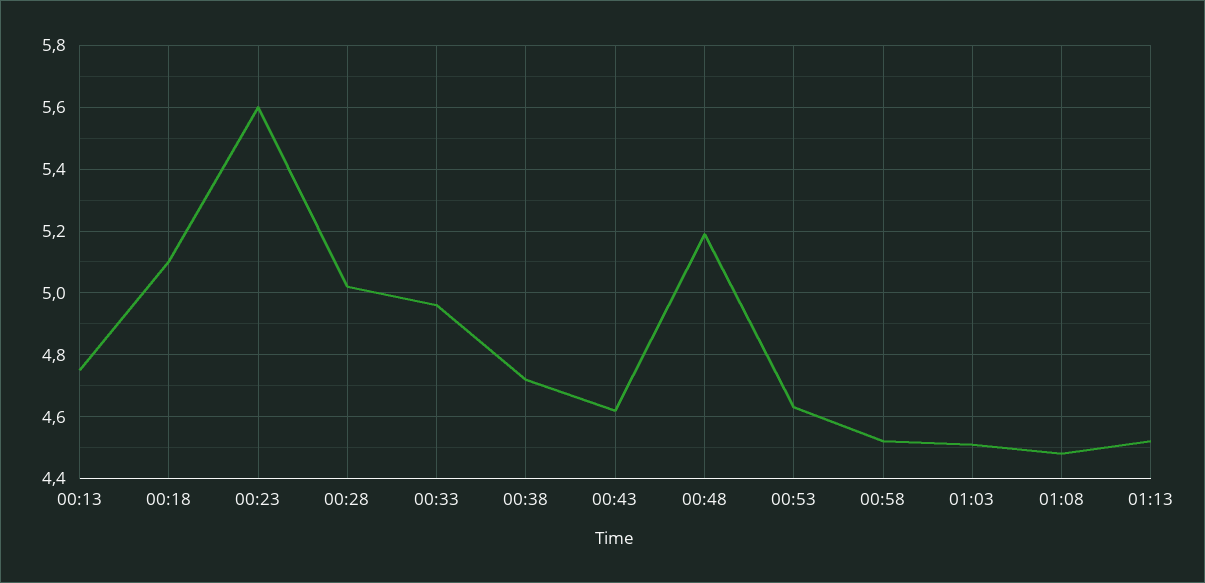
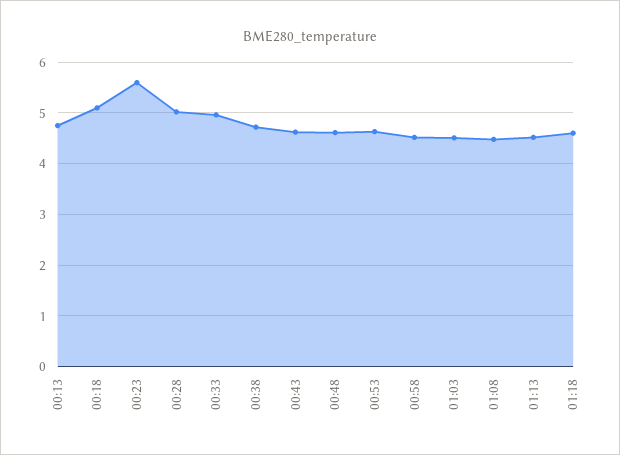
00:48: 5.2 -> 4.6
01:18: none -> 4.6

